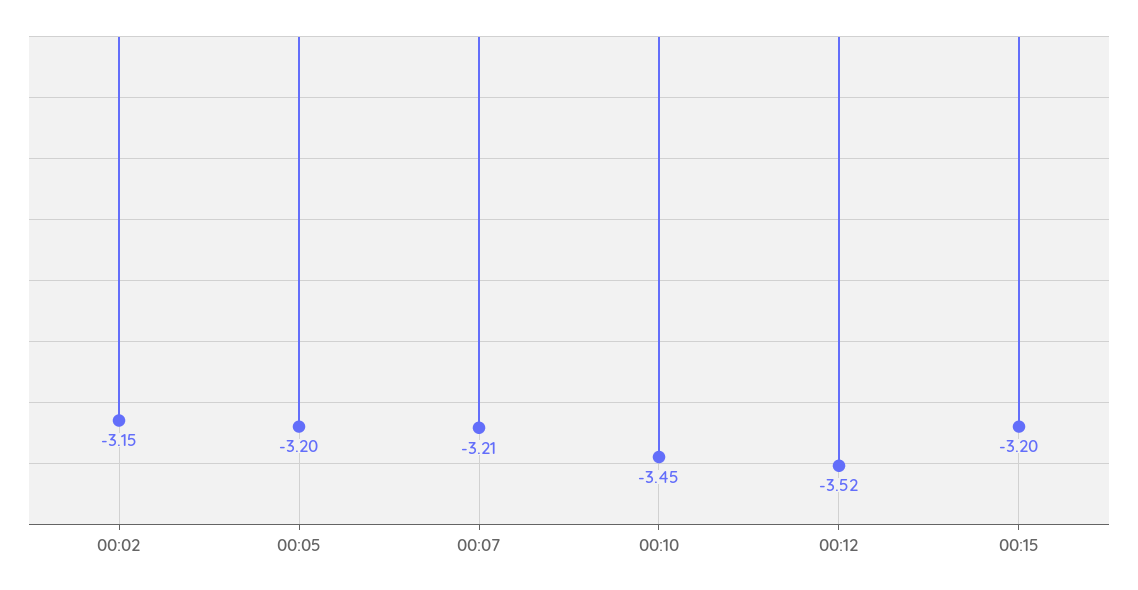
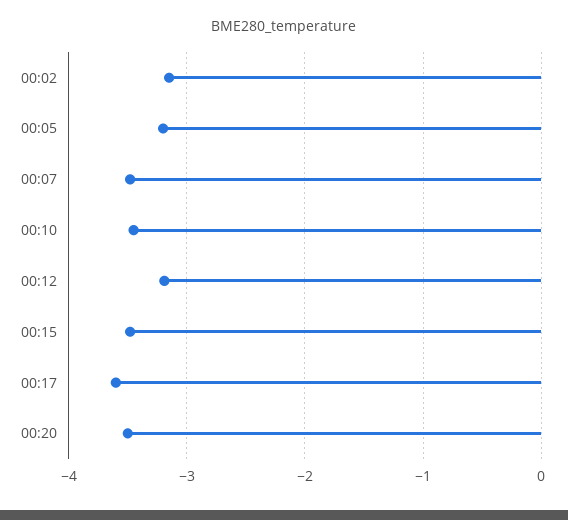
00:07: -3.21 -> -3.5
00:12: -3.52 -> -3.2
00:15: -3.2 -> -3.5
00:17: none -> -3.6
00:20: none -> -3.5

